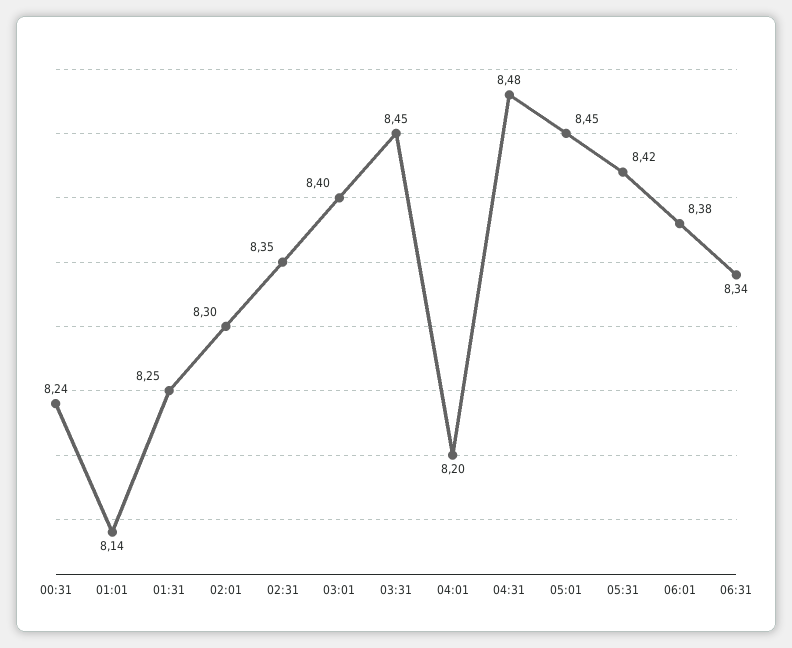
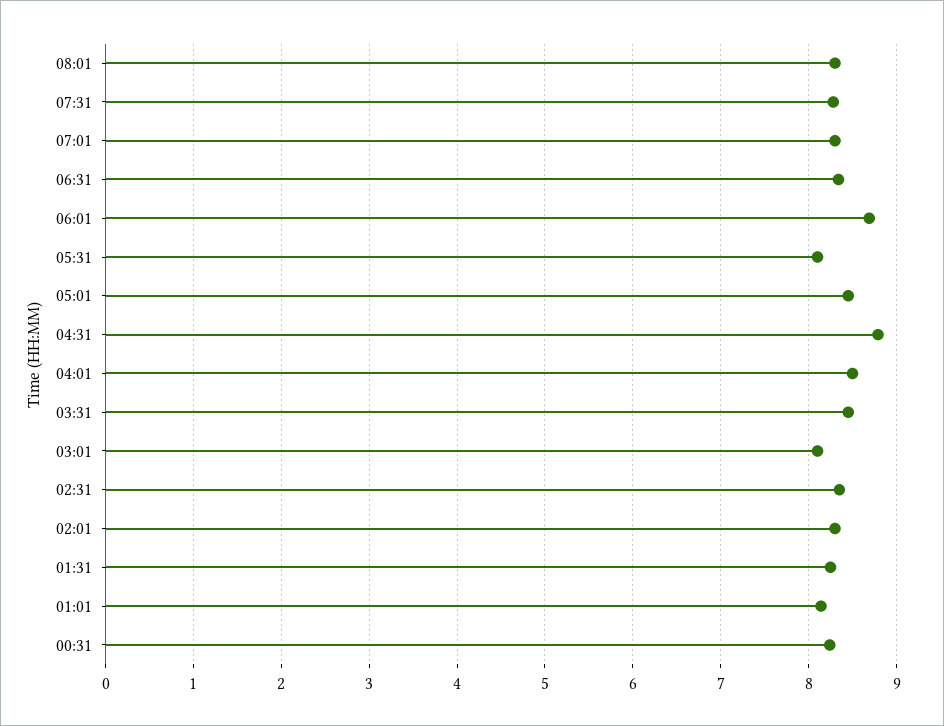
03:01: 8.4 -> 8.1
04:01: 8.2 -> 8.5
04:31: 8.48 -> 8.8
05:31: 8.42 -> 8.1
06:01: 8.38 -> 8.7
08:01: none -> 8.3
07:31: none -> 8.3
07:01: none -> 8.3

